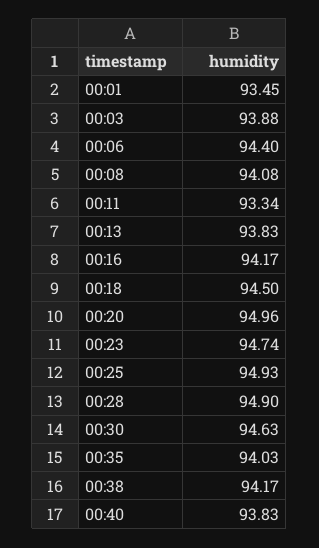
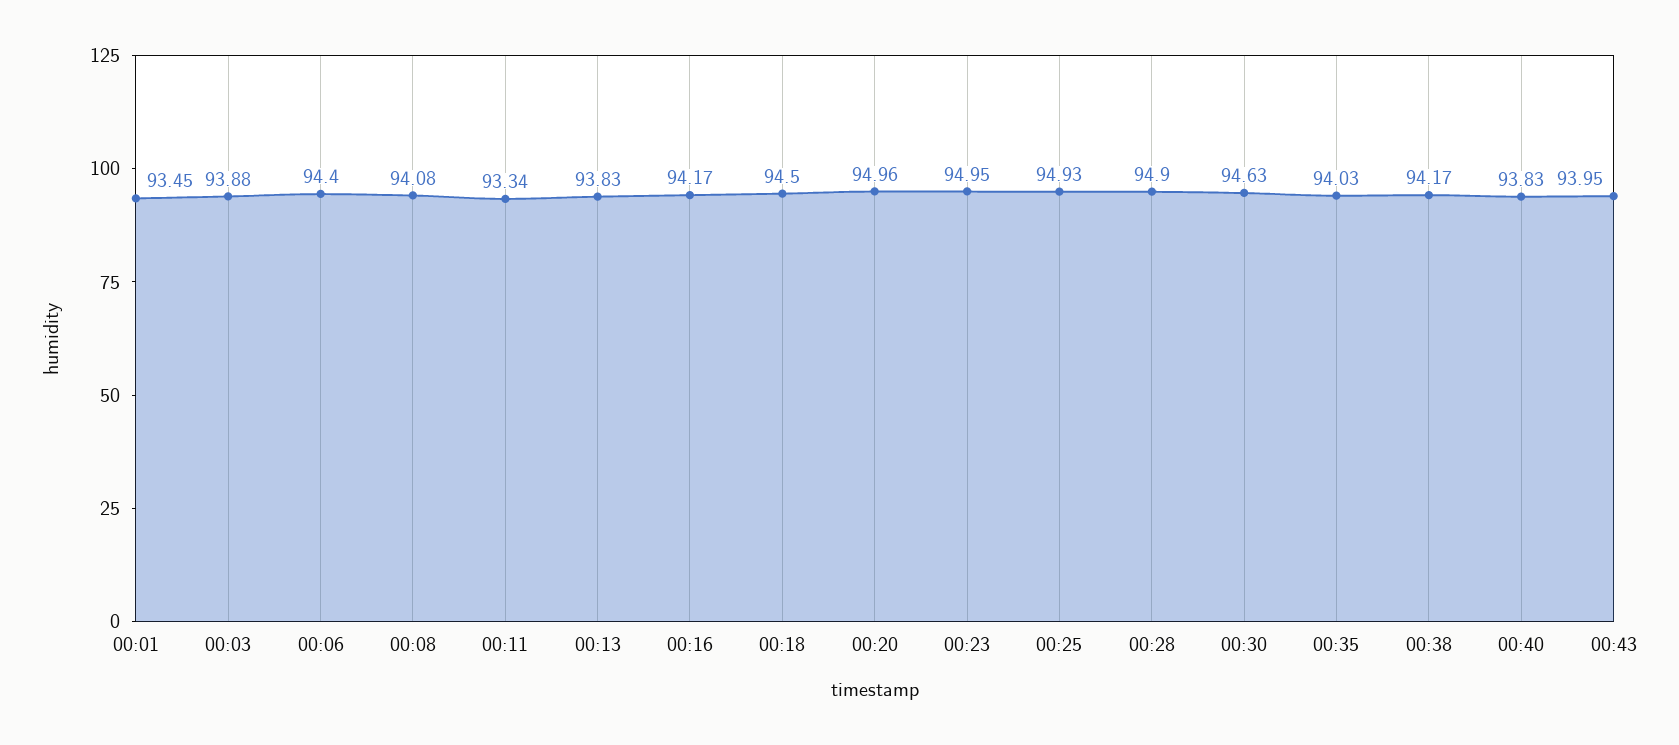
00:23: 94.74 -> 94.95
00:43: none -> 93.95

